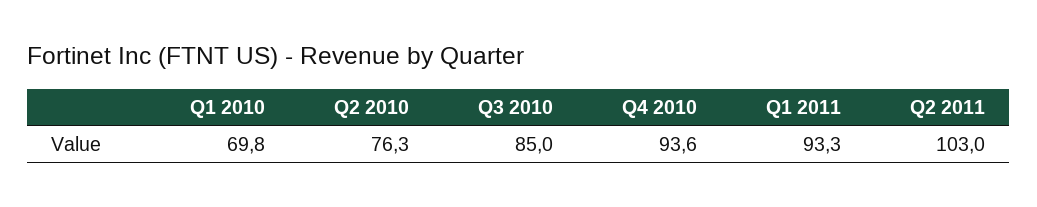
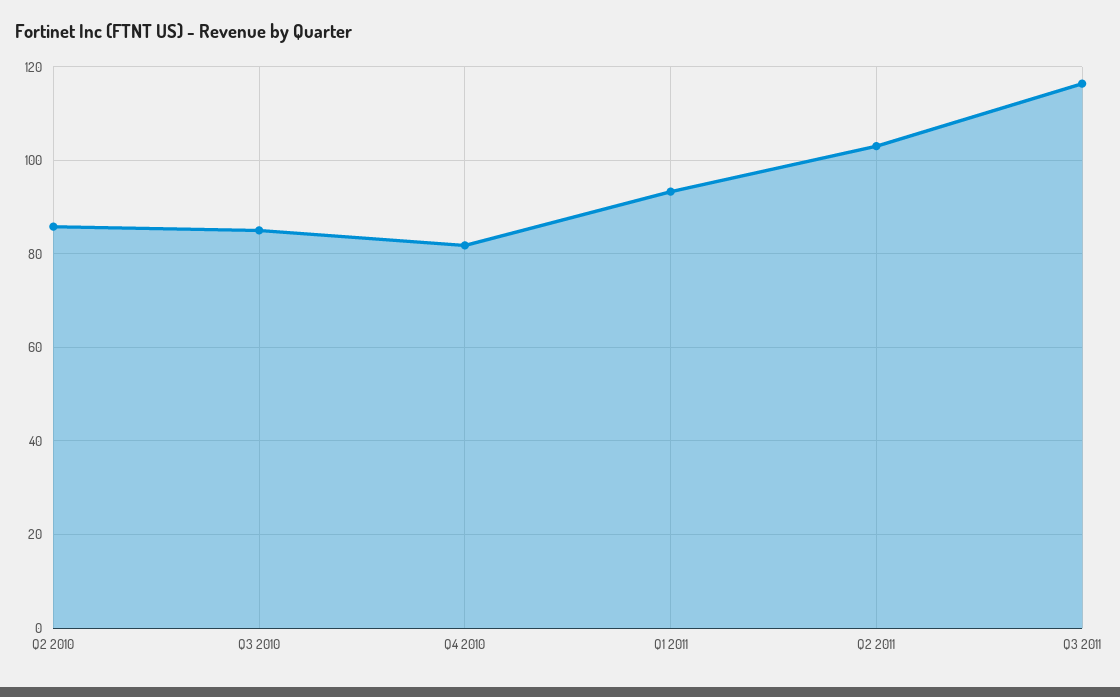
Q1 2010: 69.8 -> none
Q2 2010: 76.3 -> 86
Q4 2010: 93.6 -> 82
Q3 2011: none -> 116

